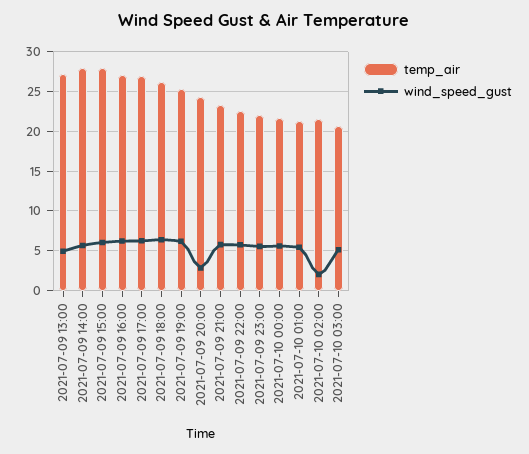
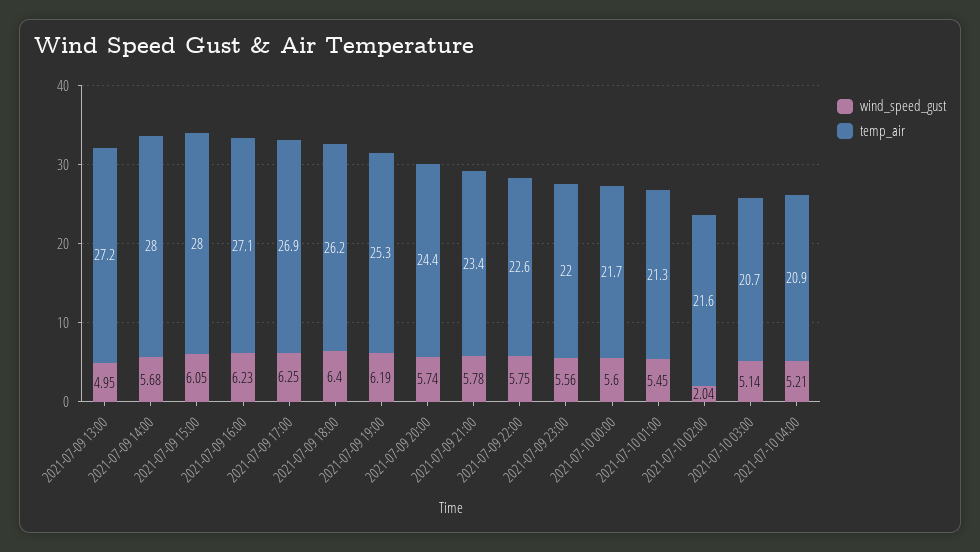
wind_speed_gust, 2021-07-09 20:00: 3 -> 5.74
wind_speed_gust, 2021-07-10 04:00: none -> 5.21
temp_air, 2021-07-10 04:00: none -> 20.9

